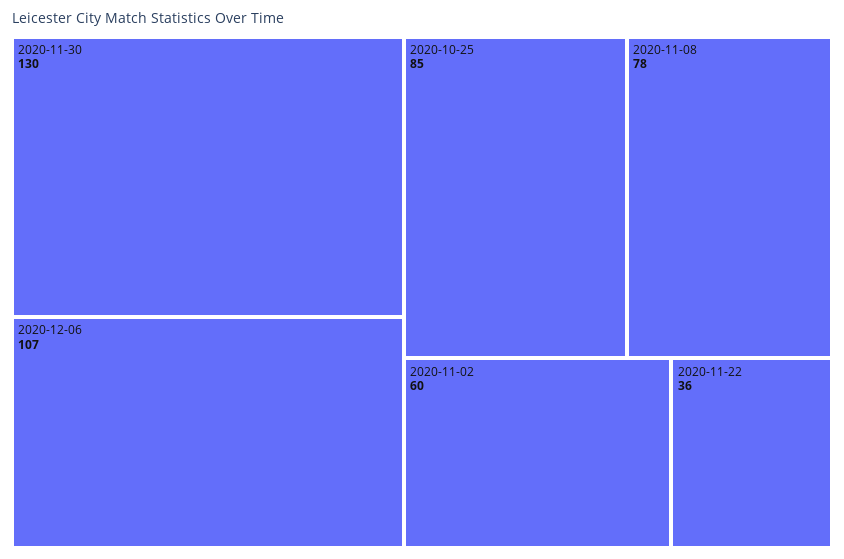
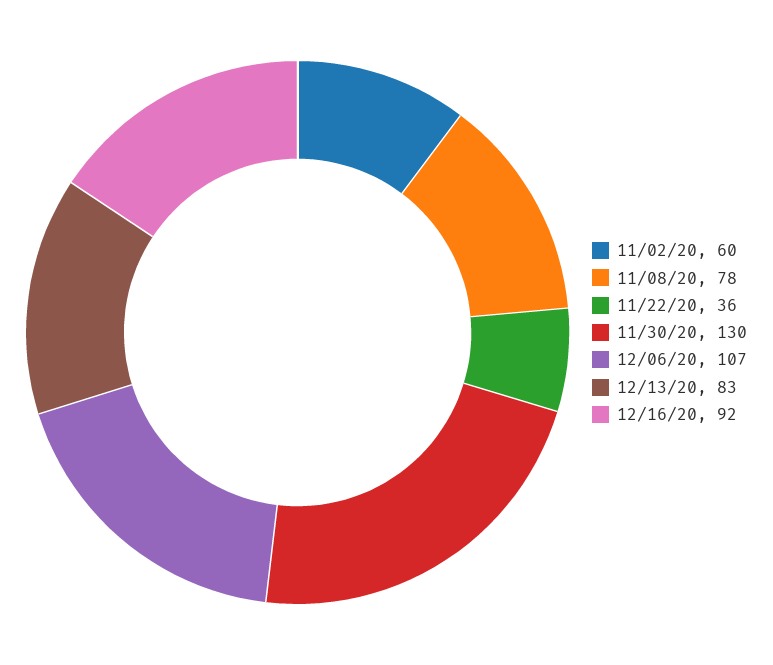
2020-10-25: 85 -> none
12/13/20: none -> 83
12/16/20: none -> 92

